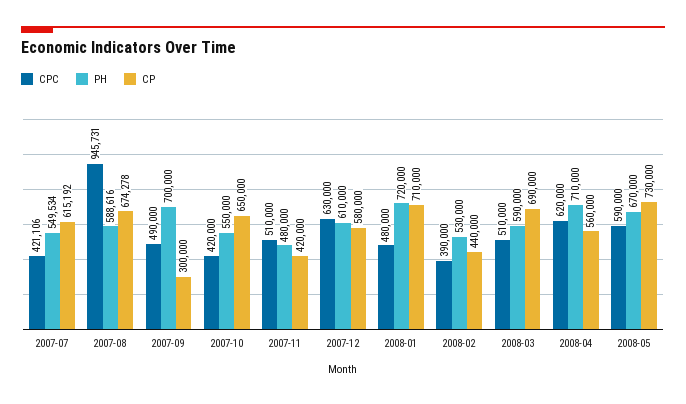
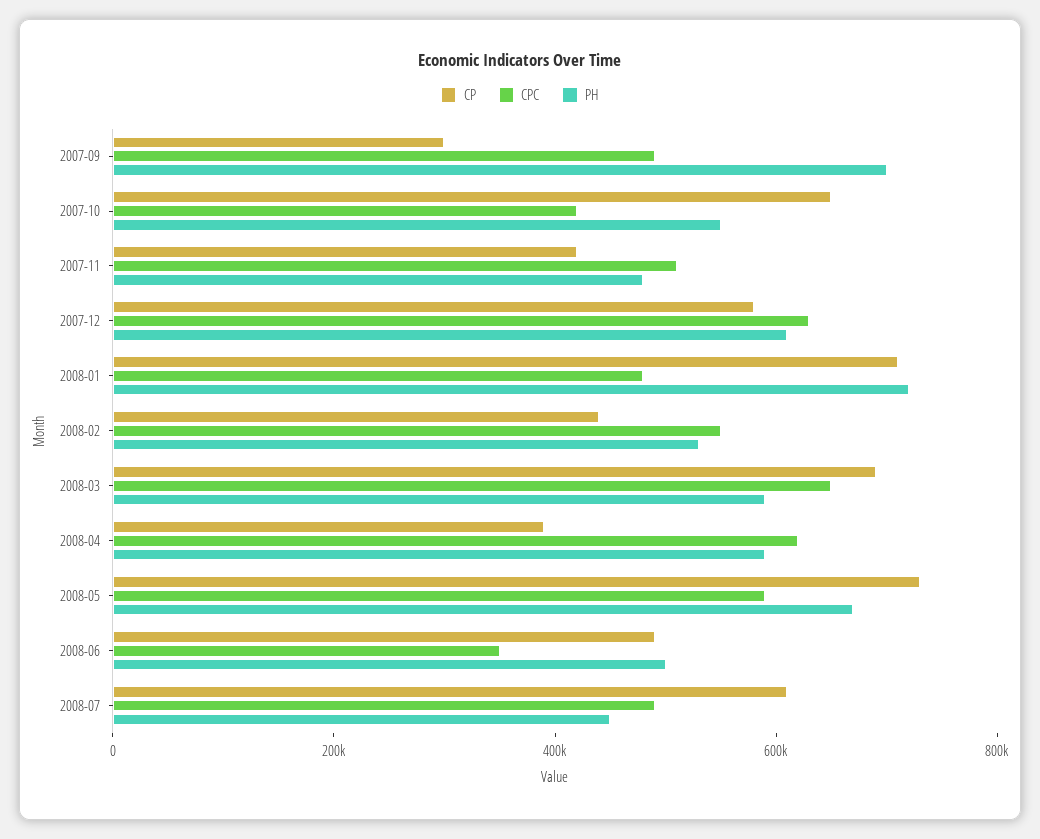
CPC, 2007-07: 421106 -> none
PH, 2007-07: 549534 -> none
CP, 2007-07: 615192 -> none
CPC, 2007-08: 945731 -> none
PH, 2007-08: 588616 -> none
CP, 2007-08: 674278 -> none
CPC, 2008-02: 390000 -> 550000
CPC, 2008-03: 510000 -> 650000
PH, 2008-04: 710000 -> 600000
CP, 2008-04: 560000 -> 400000
CP, 2008-06: none -> 500000
CPC, 2008-06: none -> 350000
PH, 2008-06: none -> 500000
CP, 2008-07: none -> 600000
CPC, 2008-07: none -> 500000
PH, 2008-07: none -> 450000

